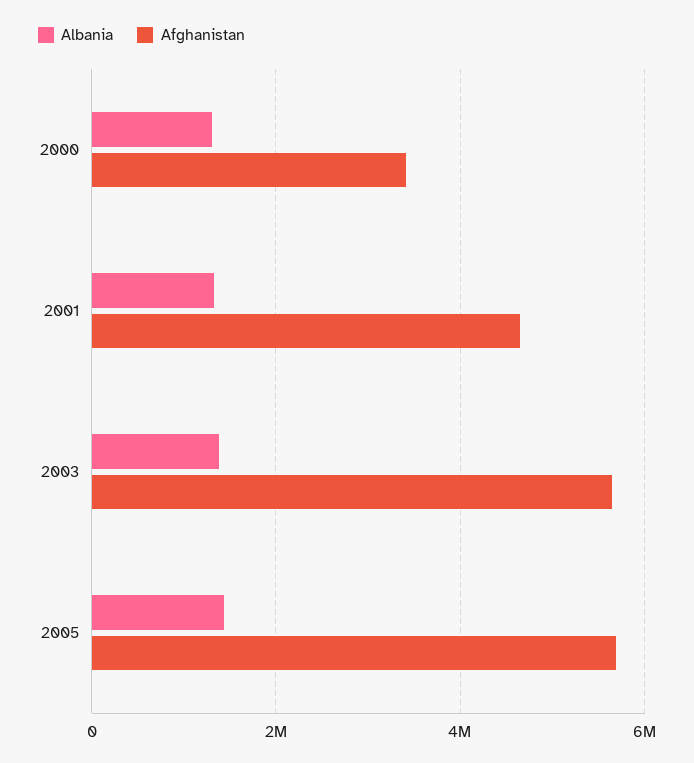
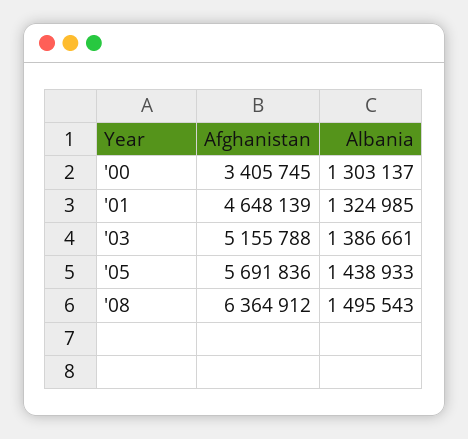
Afghanistan, 2003: 5600000 -> 5155788
Afghanistan, '08: none -> 6364912
Albania, '08: none -> 1495543

